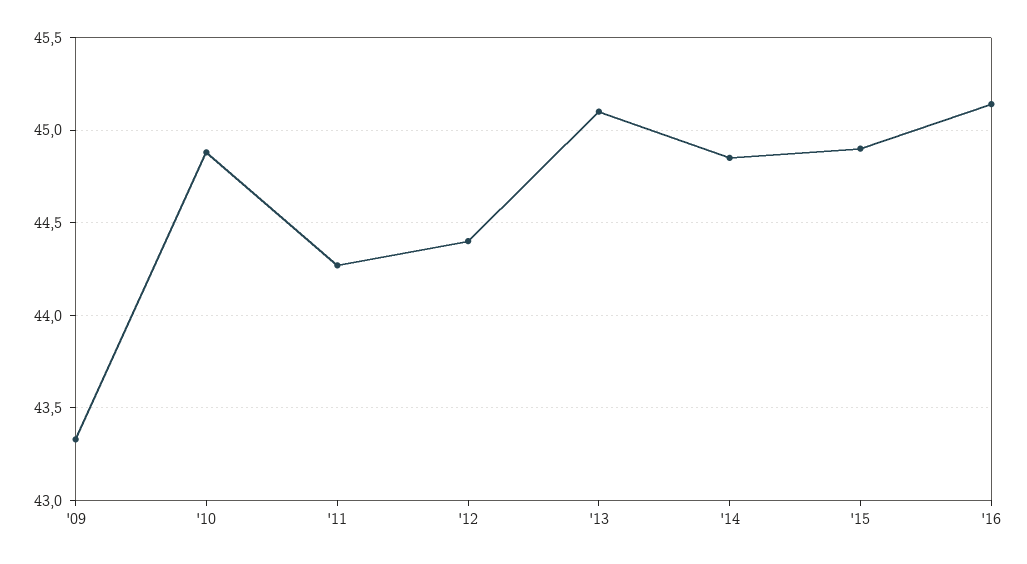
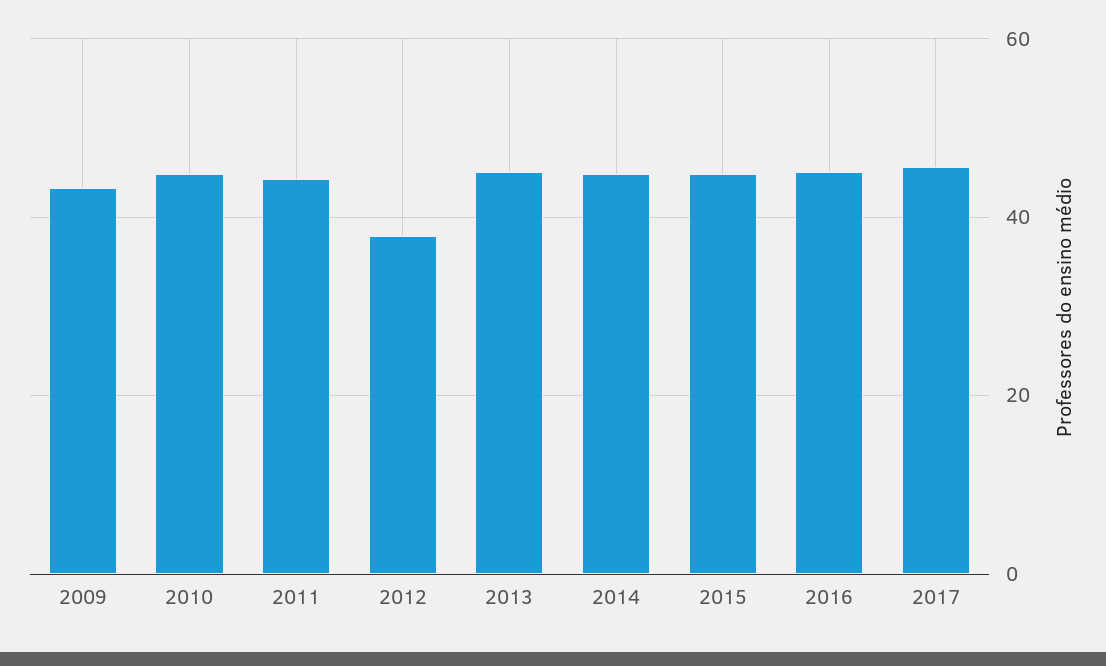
'12: 44.4 -> 38
2017: none -> 46

